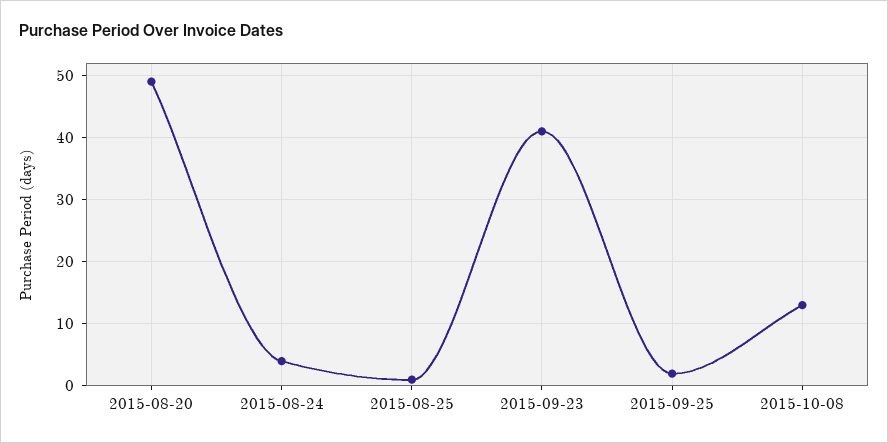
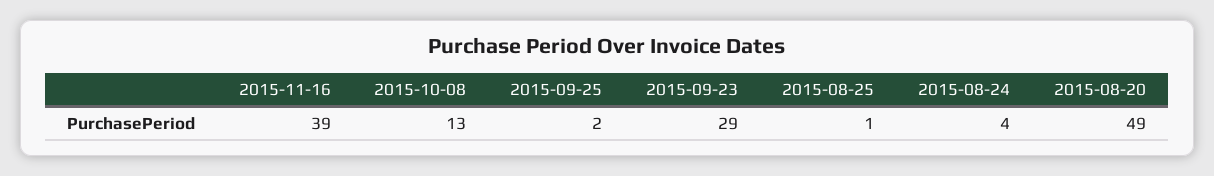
2015-09-23: 41 -> 29
2015-11-16: none -> 39

